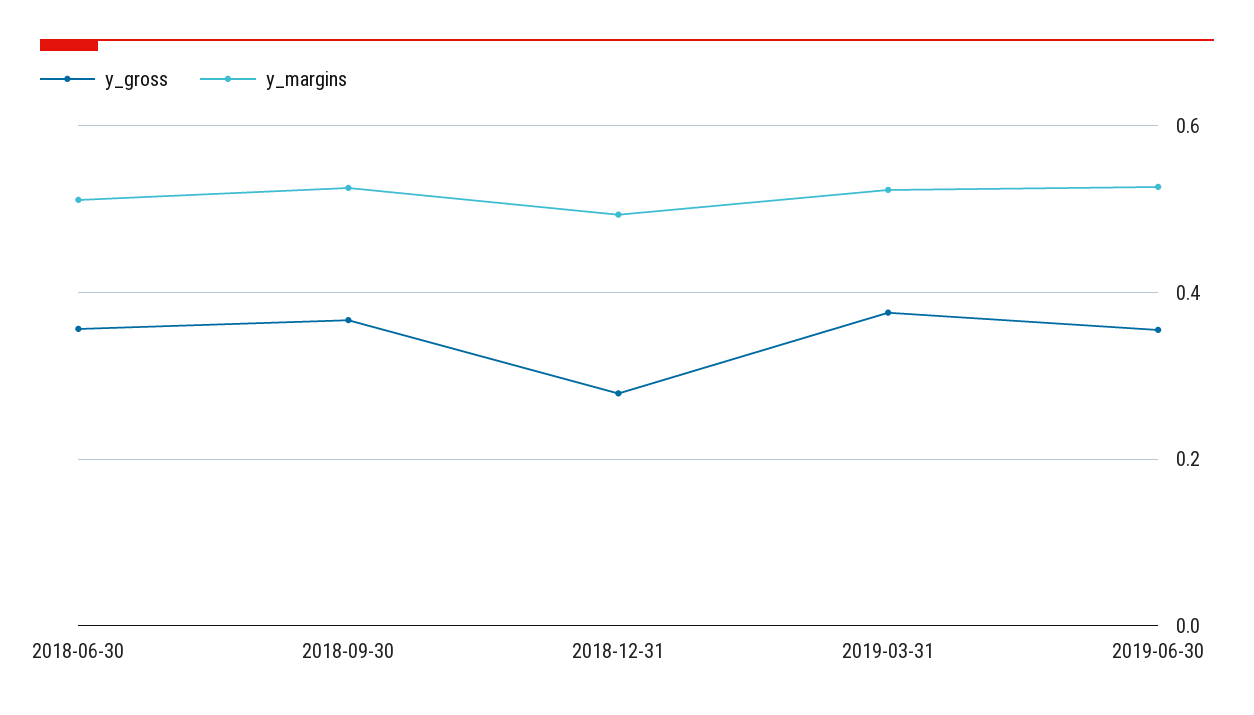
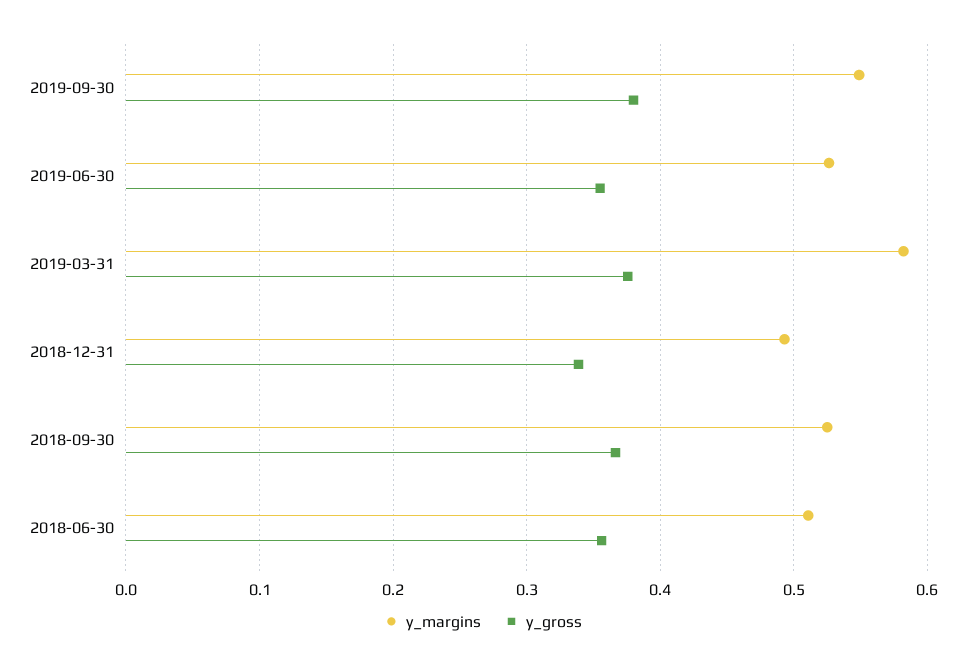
y_gross, 2018-12-31: 0.28 -> 0.34
y_margins, 2019-03-31: 0.52 -> 0.58
y_margins, 2019-09-30: none -> 0.55
y_gross, 2019-09-30: none -> 0.38

